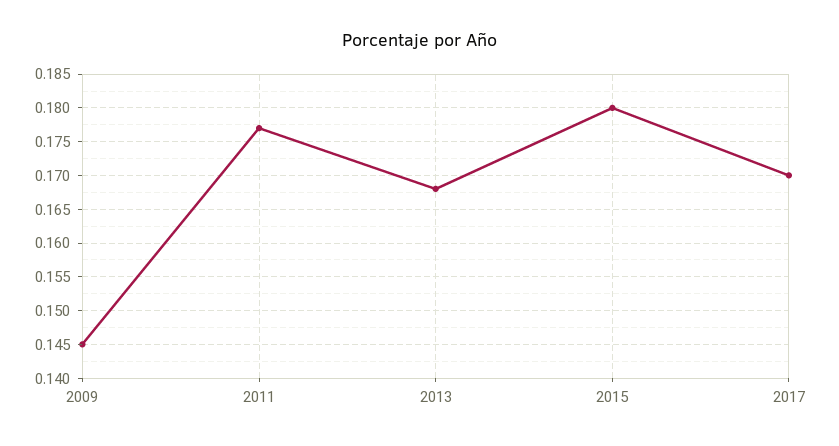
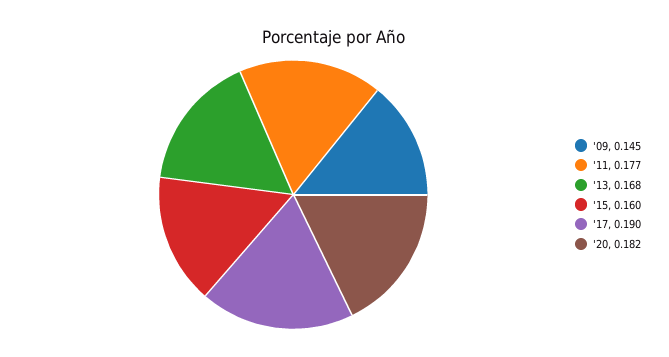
2015: 0.18 -> 0.16
2017: 0.17 -> 0.19
'20: none -> 0.182

